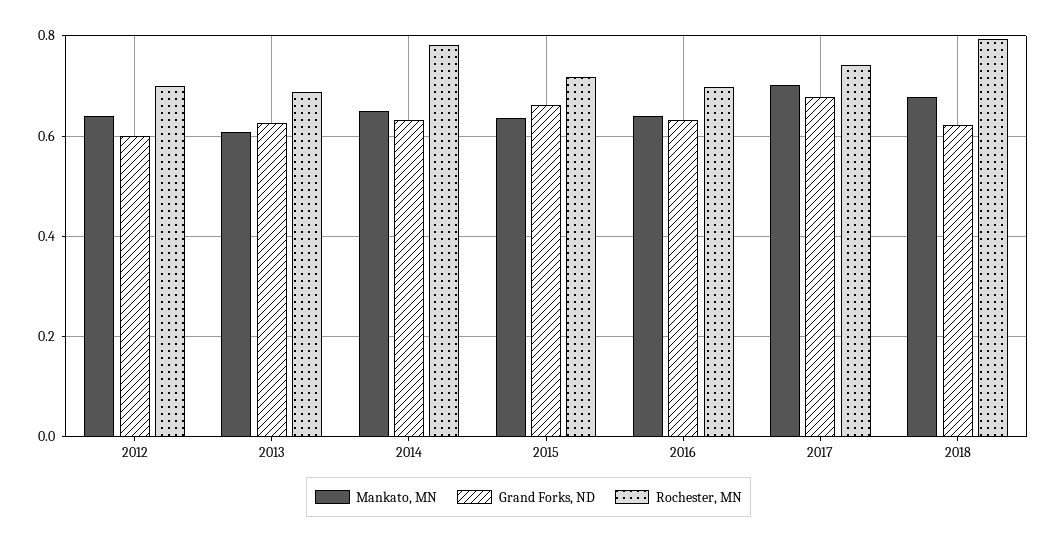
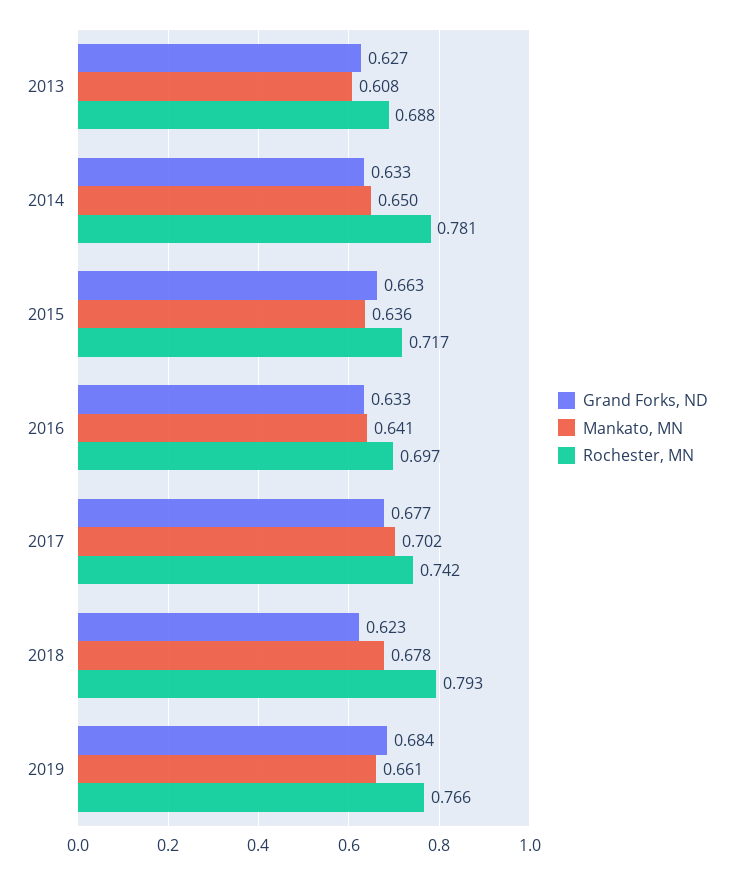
Mankato, MN, 2012: 0.64 -> none
Grand Forks, ND, 2012: 0.6 -> none
Rochester, MN, 2012: 0.7 -> none
Grand Forks, ND, 2019: none -> 0.684
Mankato, MN, 2019: none -> 0.661
Rochester, MN, 2019: none -> 0.766

